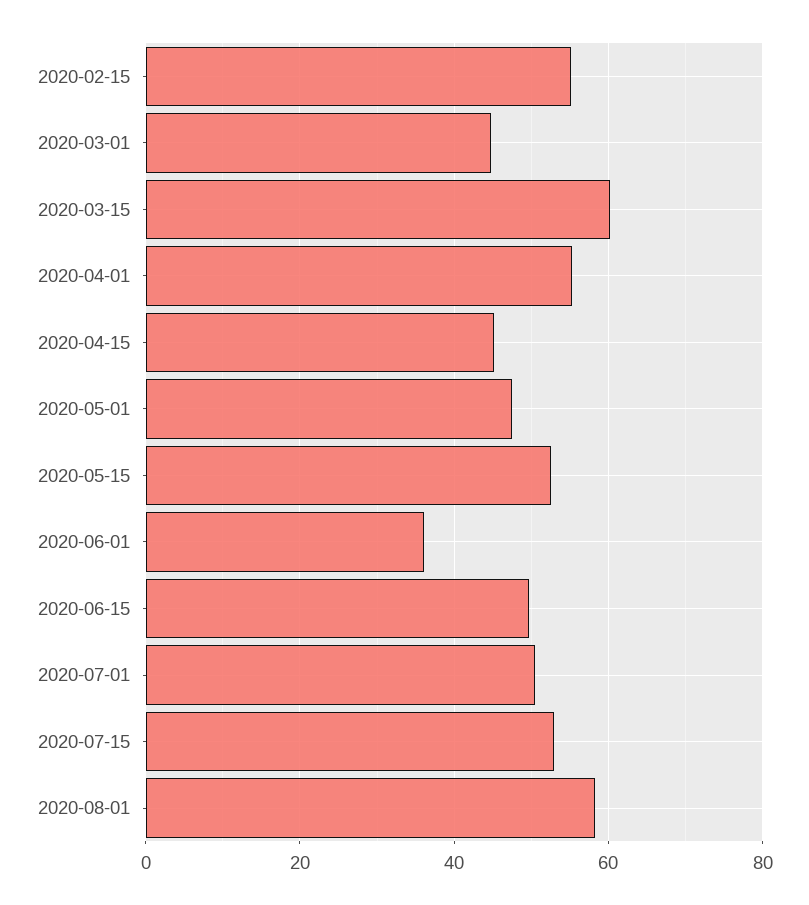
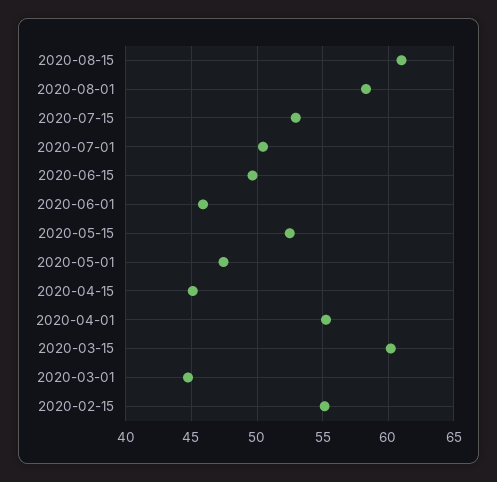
2020-06-01: 36 -> 46
2020-08-15: none -> 61

